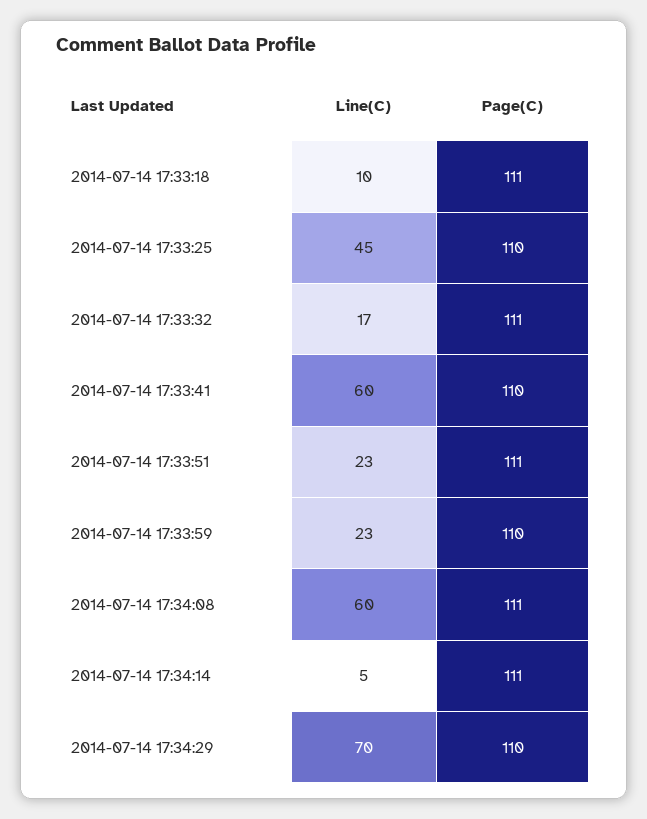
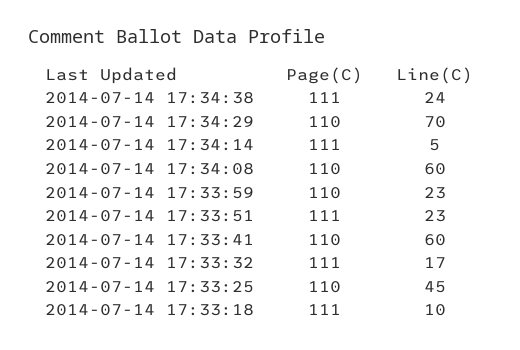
Page(C), 2014-07-14 17:34:08: 111 -> 110
Page(C), 2014-07-14 17:34:38: none -> 111
Line(C), 2014-07-14 17:34:38: none -> 24

